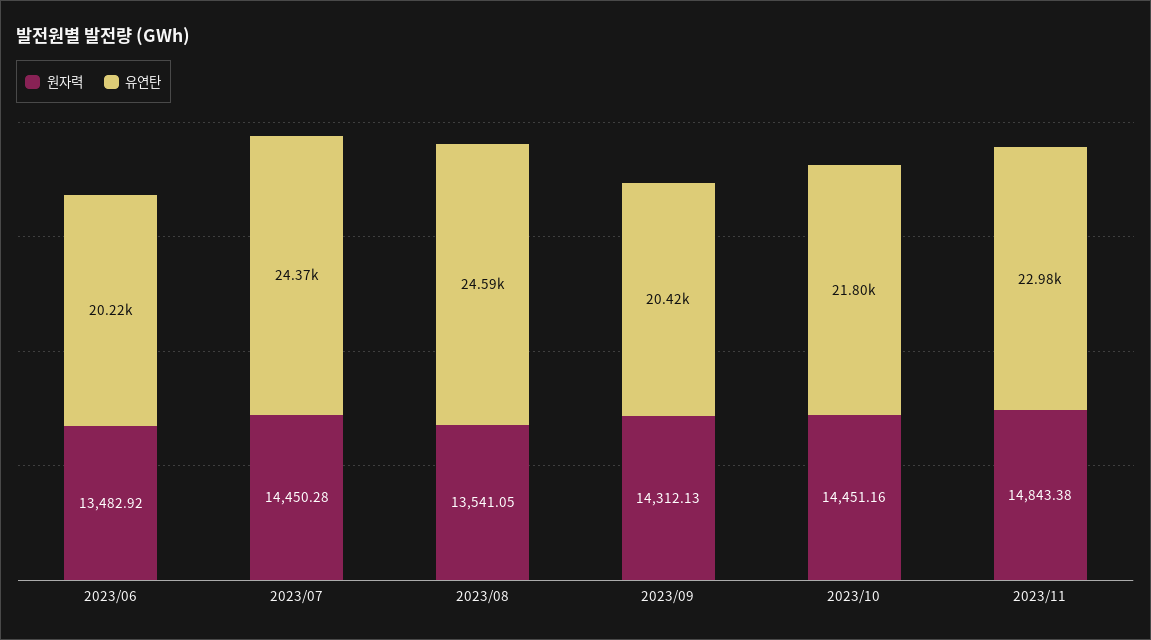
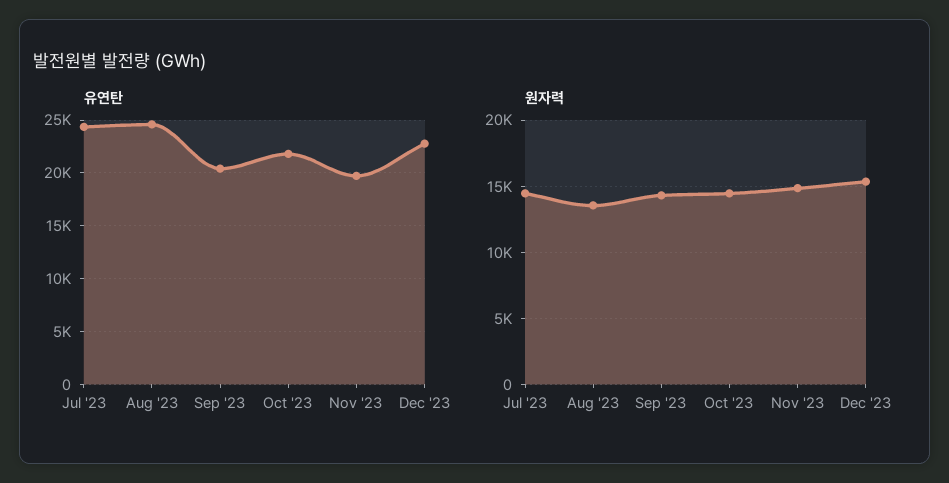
원자력, 2023/06: 13482.92 -> none
유연탄, 2023/06: 20220 -> none
유연탄, 2023/11: 22980 -> 20000
유연탄, Dec '23: none -> 23000
원자력, Dec '23: none -> 15500

